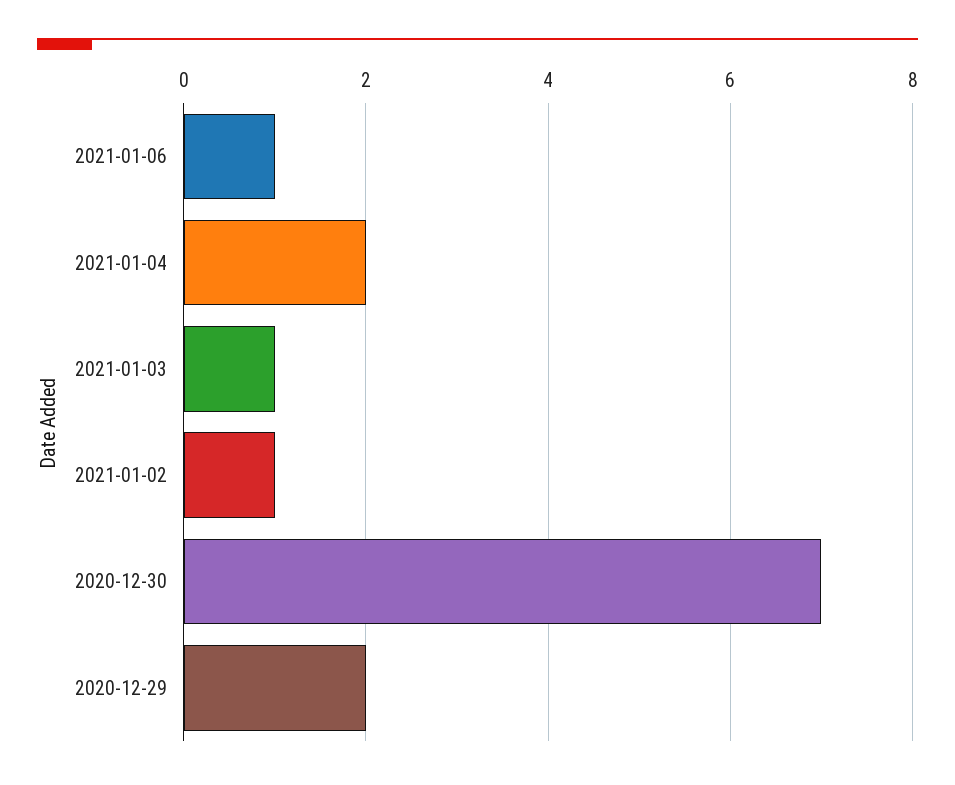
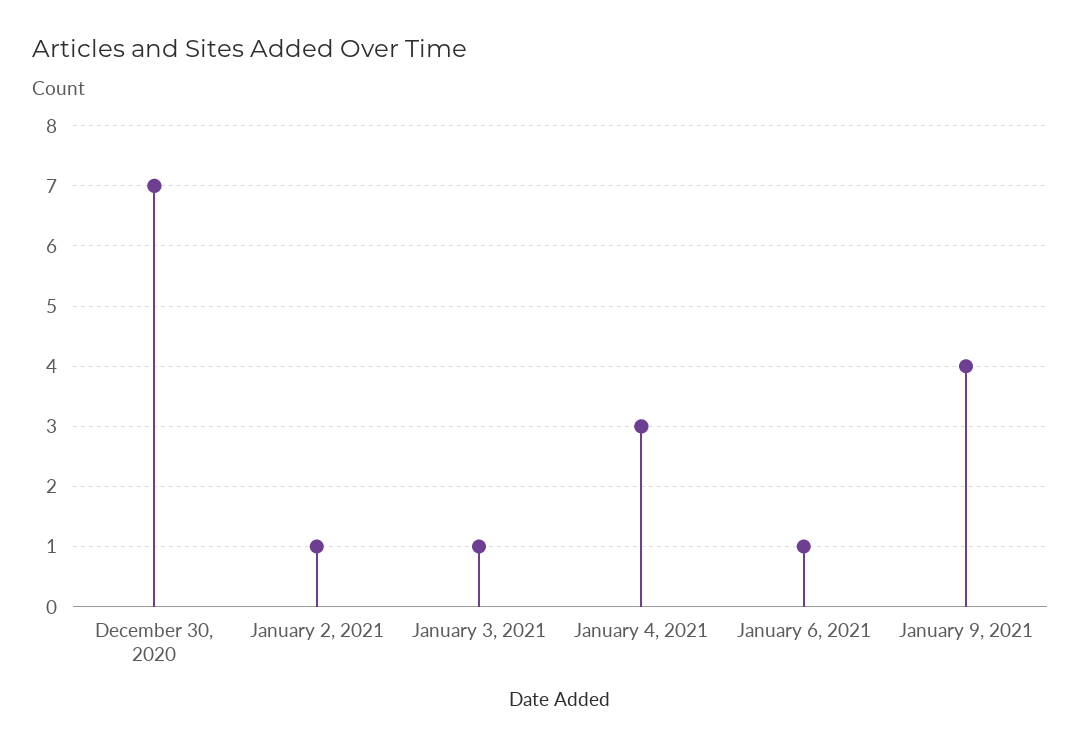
2021-01-04: 2 -> 3
2020-12-29: 2 -> none
January 9, 2021: none -> 4

